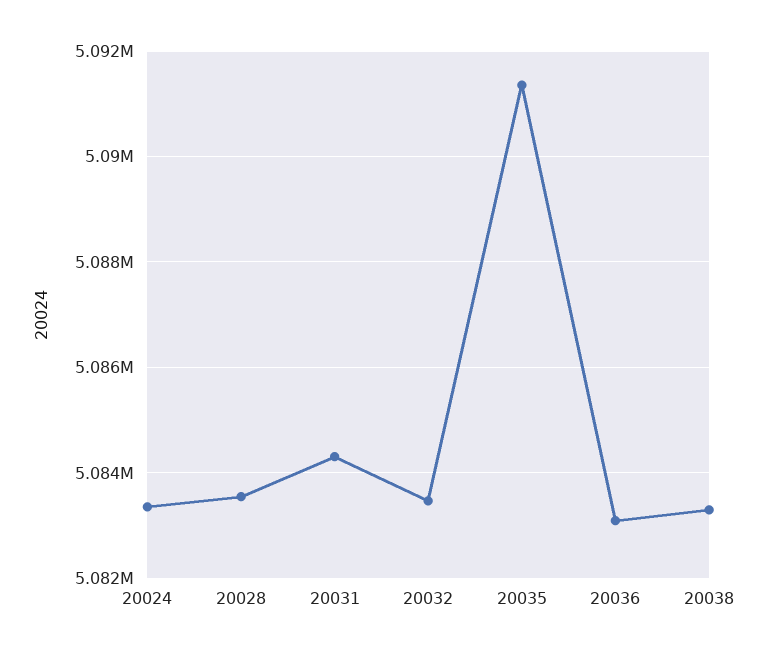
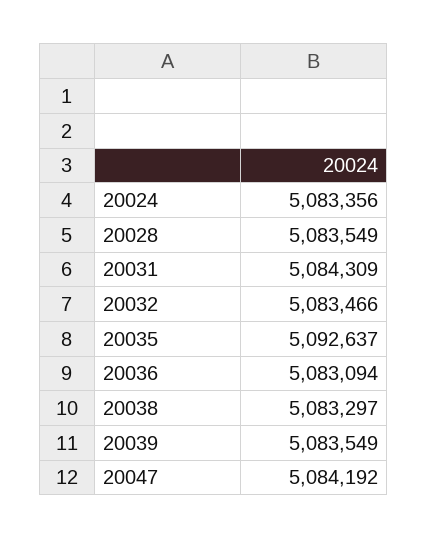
20035: 5091400 -> 5092637
20039: none -> 5083549
20047: none -> 5084192

